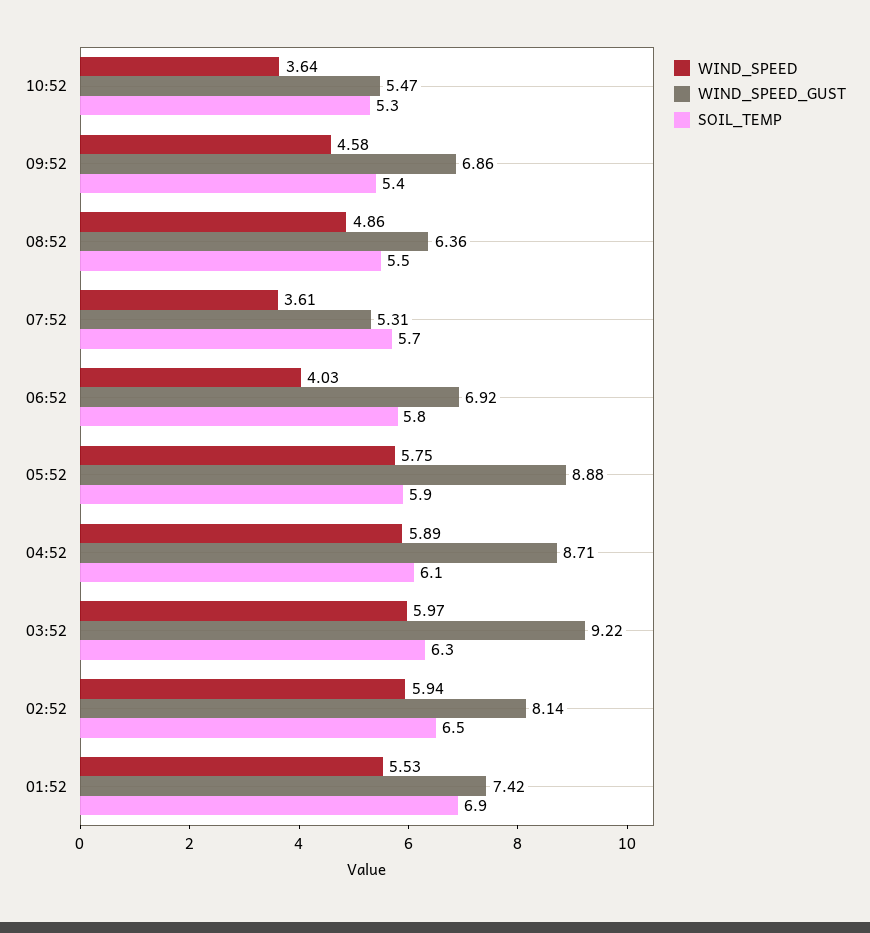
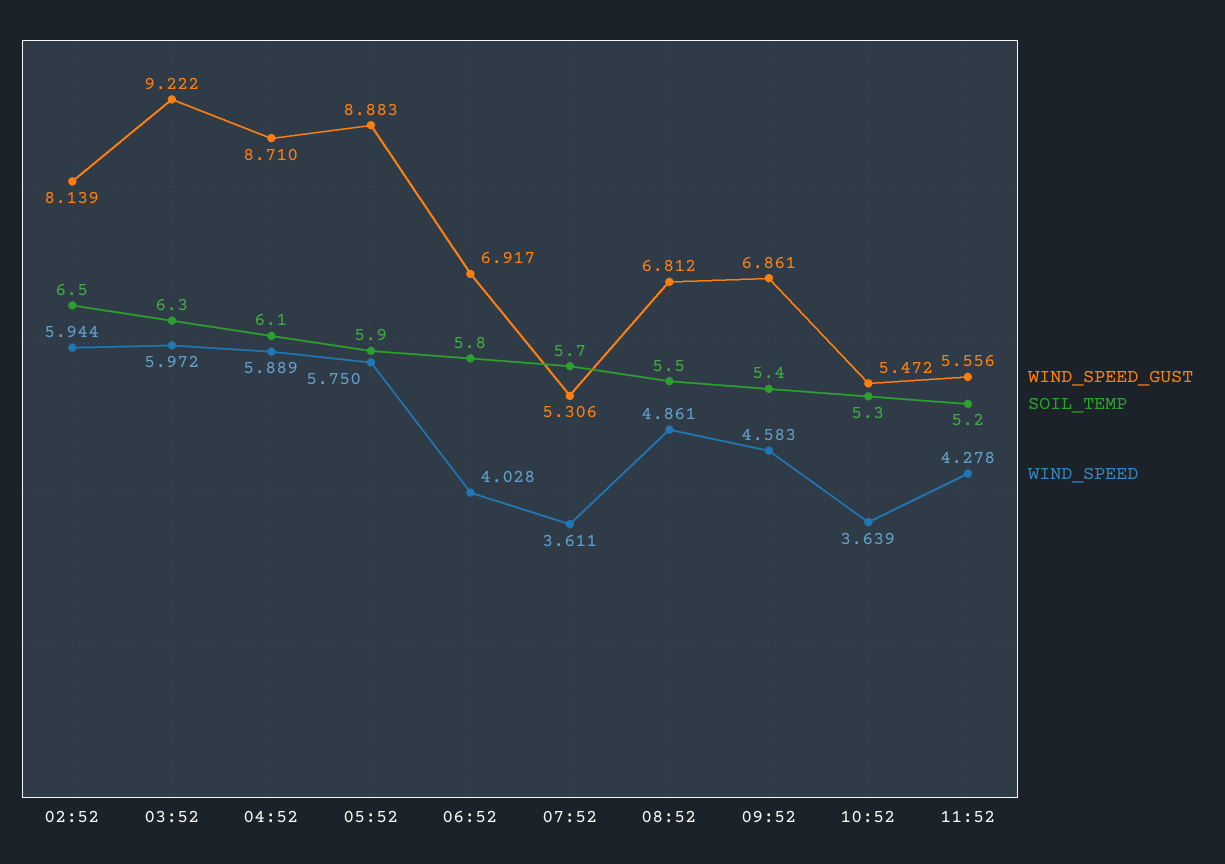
WIND_SPEED_GUST, 08:52: 6.36 -> 6.812
WIND_SPEED, 01:52: 5.53 -> none
WIND_SPEED_GUST, 01:52: 7.42 -> none
SOIL_TEMP, 01:52: 6.9 -> none
WIND_SPEED_GUST, 11:52: none -> 5.556
SOIL_TEMP, 11:52: none -> 5.2
WIND_SPEED, 11:52: none -> 4.278

